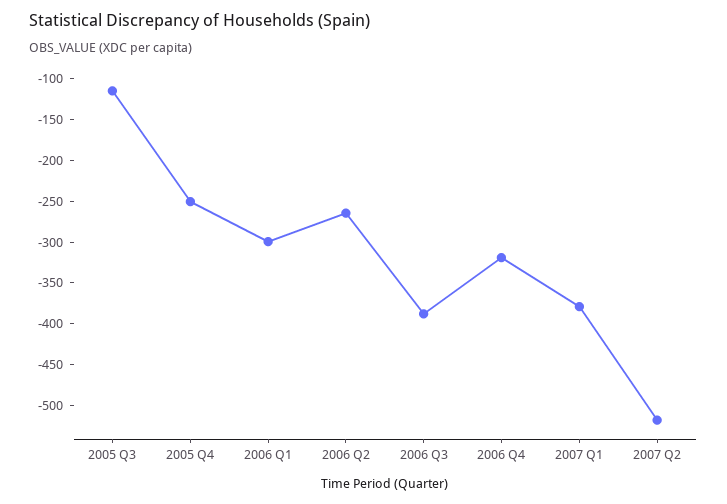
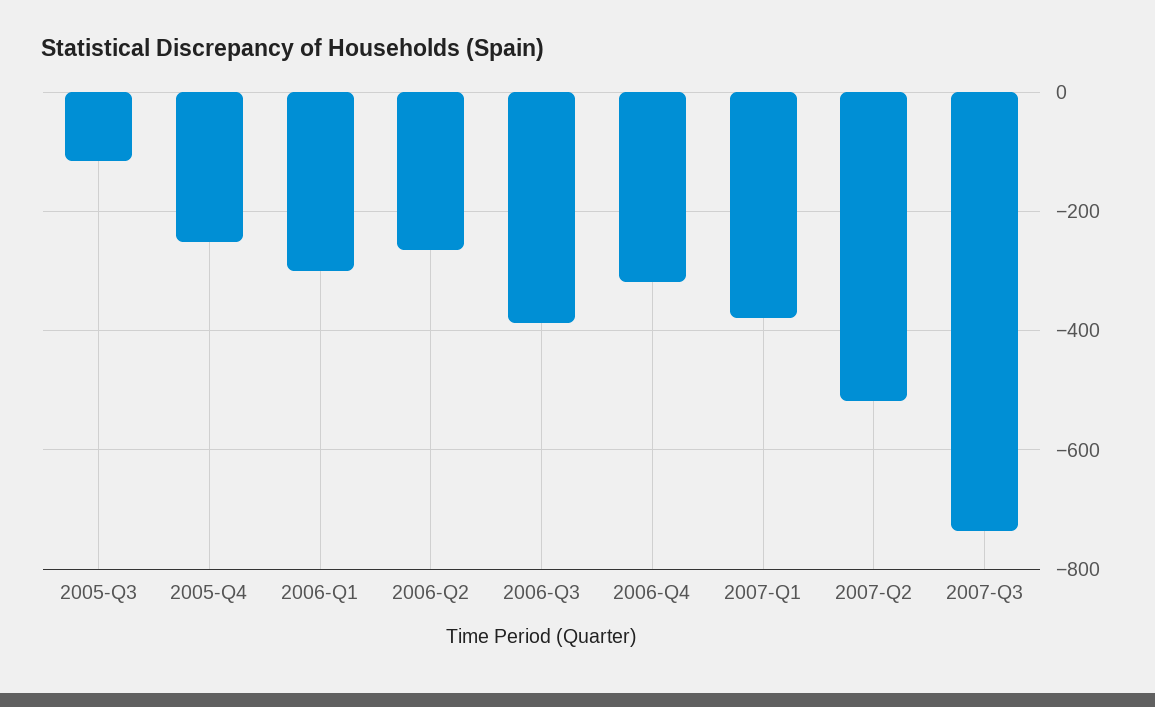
2007-Q3: none -> -740

